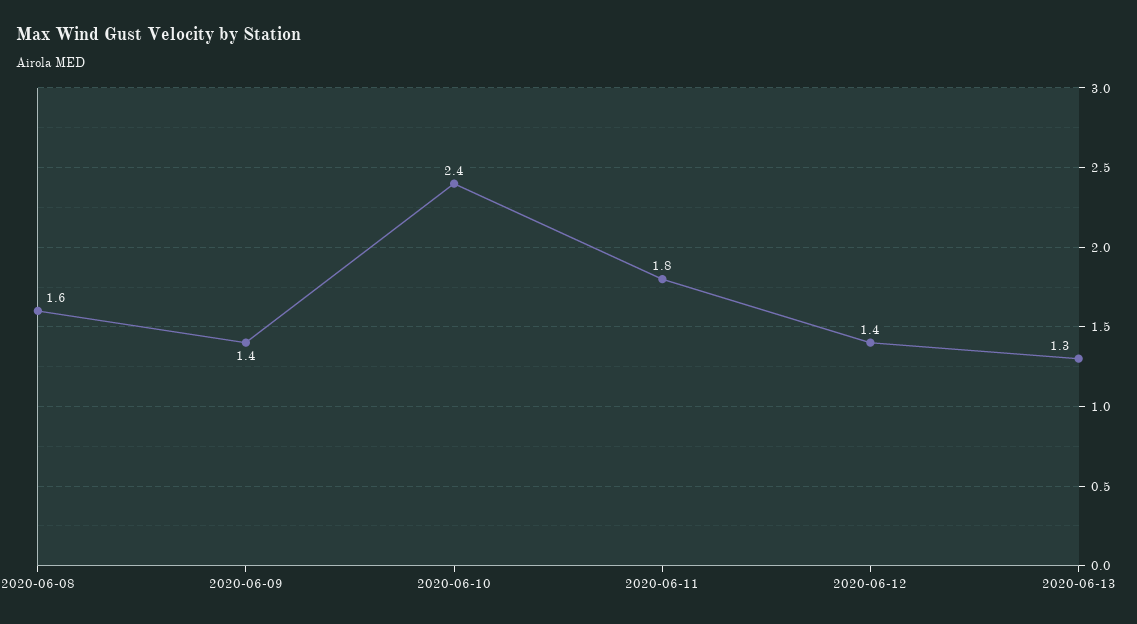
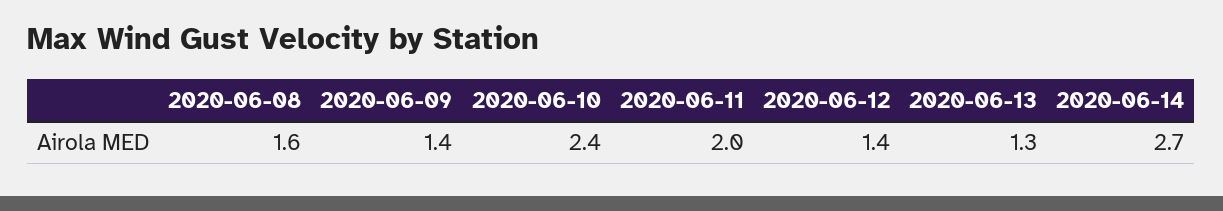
2020-06-11: 1.8 -> 2
2020-06-14: none -> 2.7

